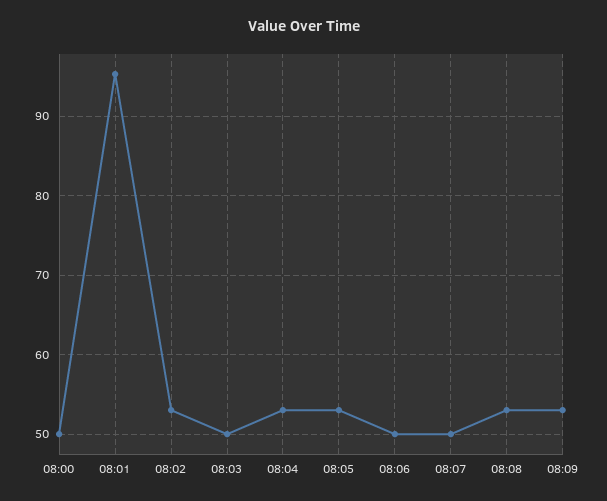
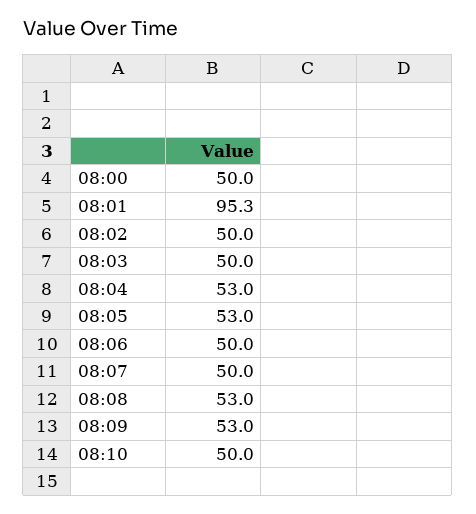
08:02: 53 -> 50
08:10: none -> 50

